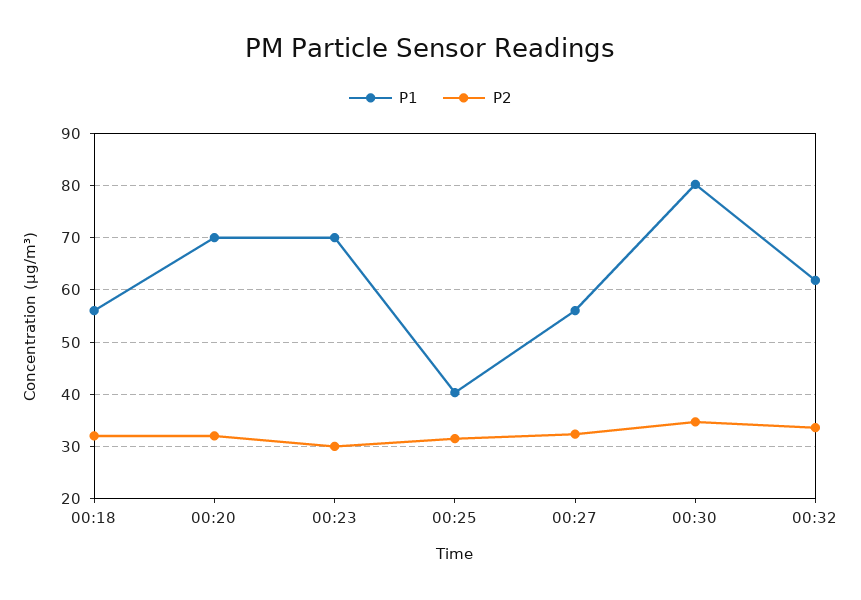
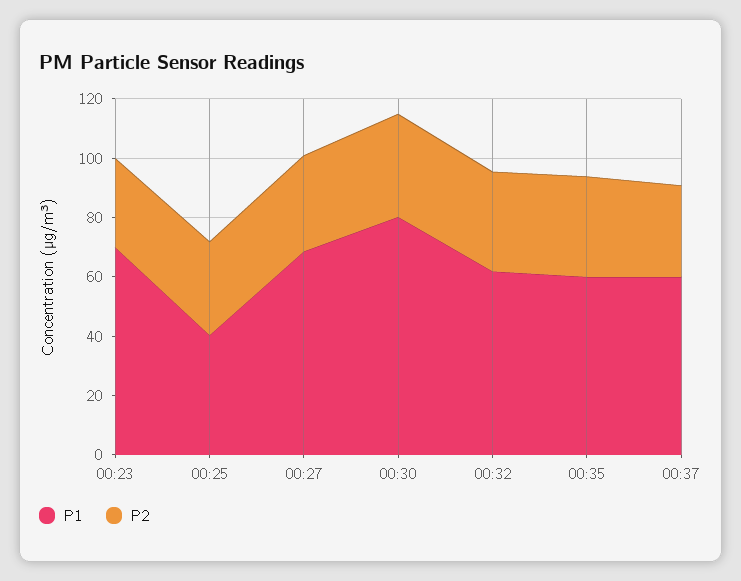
P1, 00:18: 56 -> none
P2, 00:18: 32 -> none
P1, 00:20: 70 -> none
P2, 00:20: 32 -> none
P1, 00:27: 56 -> 70
P1, 00:35: none -> 60
P2, 00:35: none -> 35
P1, 00:37: none -> 60
P2, 00:37: none -> 30

